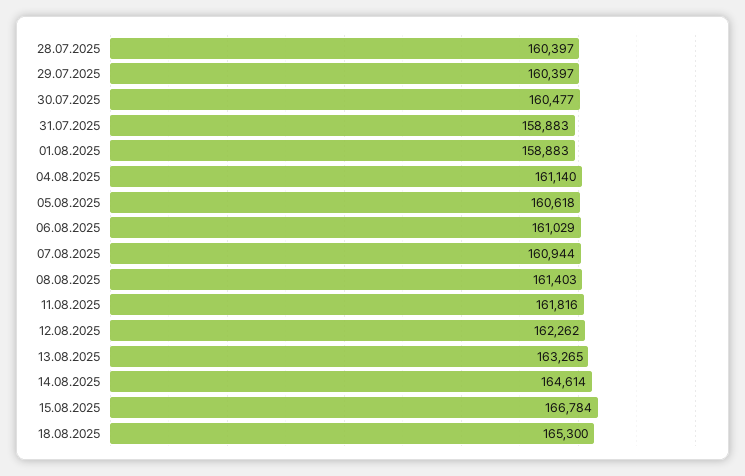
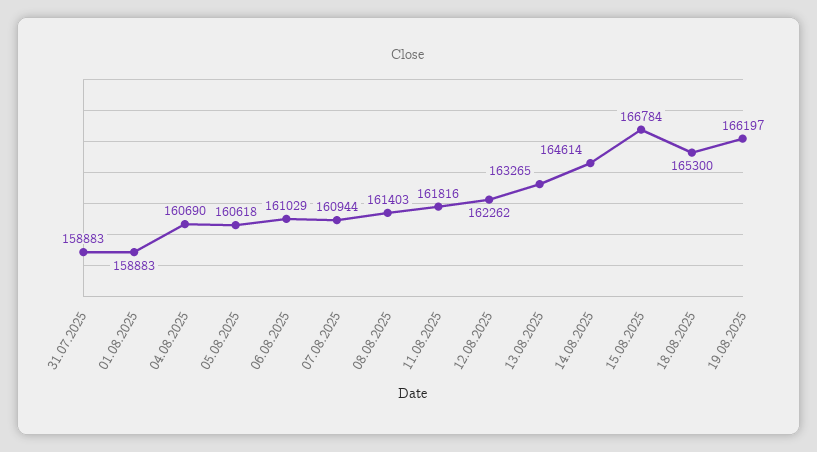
28.07.2025: 160397 -> none
29.07.2025: 160397 -> none
30.07.2025: 160477 -> none
04.08.2025: 161140 -> 160690
19.08.2025: none -> 166197

